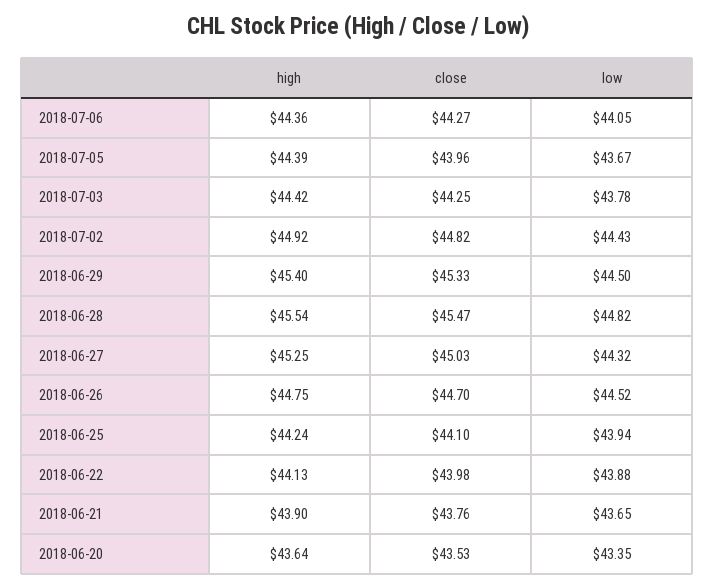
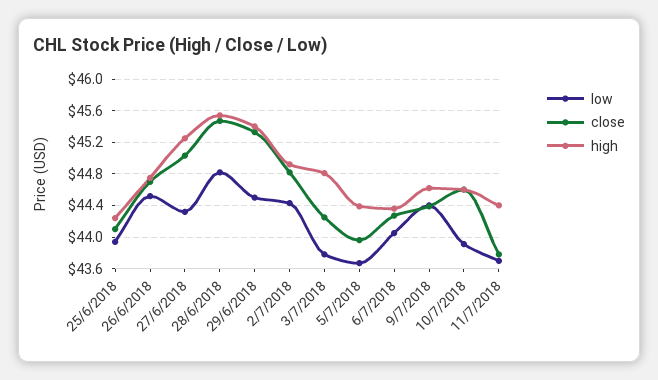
high, 2018-07-03: 44.42 -> 44.8
high, 2018-06-22: 44.13 -> none
close, 2018-06-22: 43.98 -> none
low, 2018-06-22: 43.88 -> none
high, 2018-06-21: 43.9 -> none
close, 2018-06-21: 43.76 -> none
low, 2018-06-21: 43.65 -> none
high, 2018-06-20: 43.64 -> none
close, 2018-06-20: 43.53 -> none
low, 2018-06-20: 43.35 -> none
low, 9/7/2018: none -> 44.4
close, 9/7/2018: none -> 44.4
high, 9/7/2018: none -> 44.6
low, 10/7/2018: none -> 43.9
close, 10/7/2018: none -> 44.6
high, 10/7/2018: none -> 44.6
low, 11/7/2018: none -> 43.7
close, 11/7/2018: none -> 43.8
high, 11/7/2018: none -> 44.4

